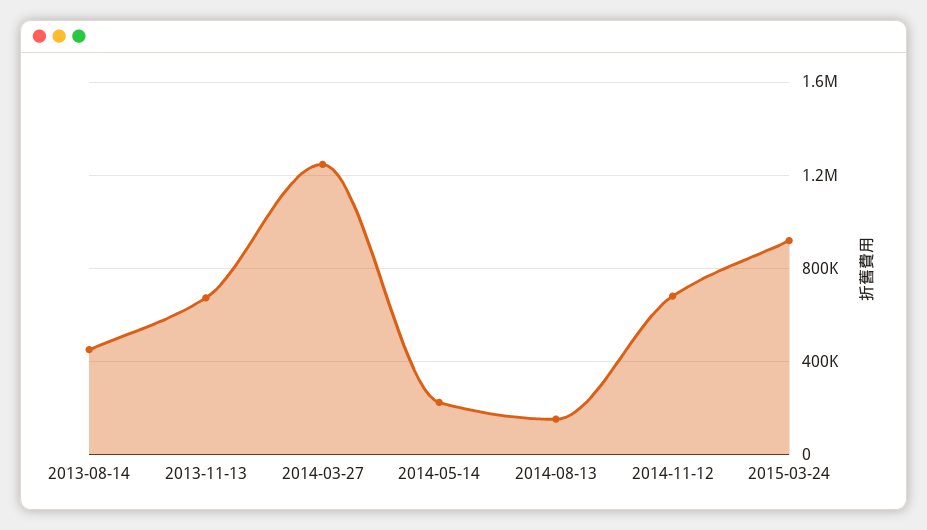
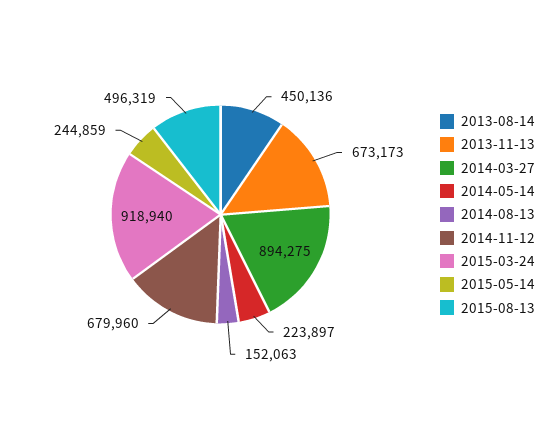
2014-03-27: 1250000 -> 894275
2015-05-14: none -> 244859
2015-08-13: none -> 496319

